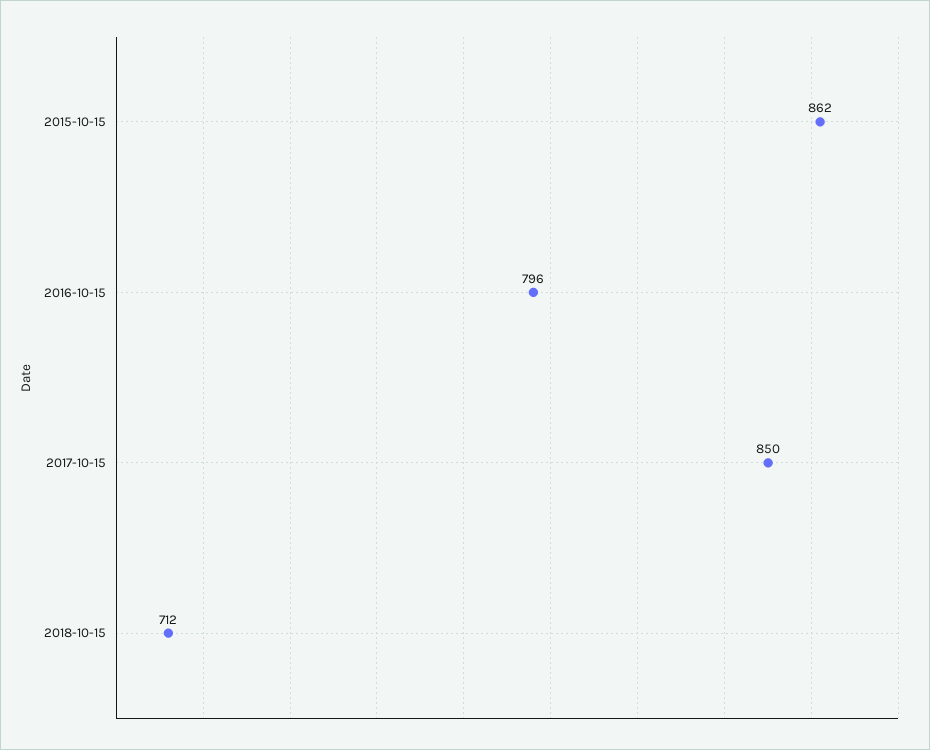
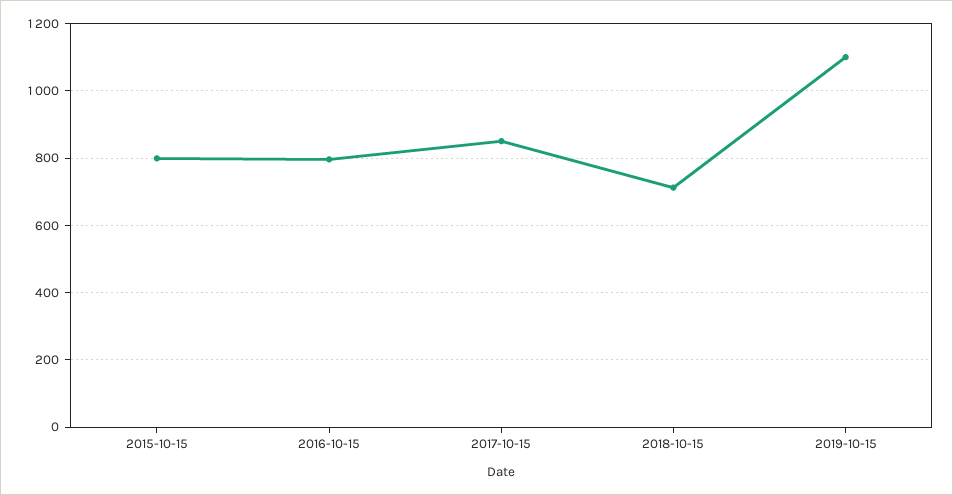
2015-10-15: 862 -> 800
2019-10-15: none -> 1100

